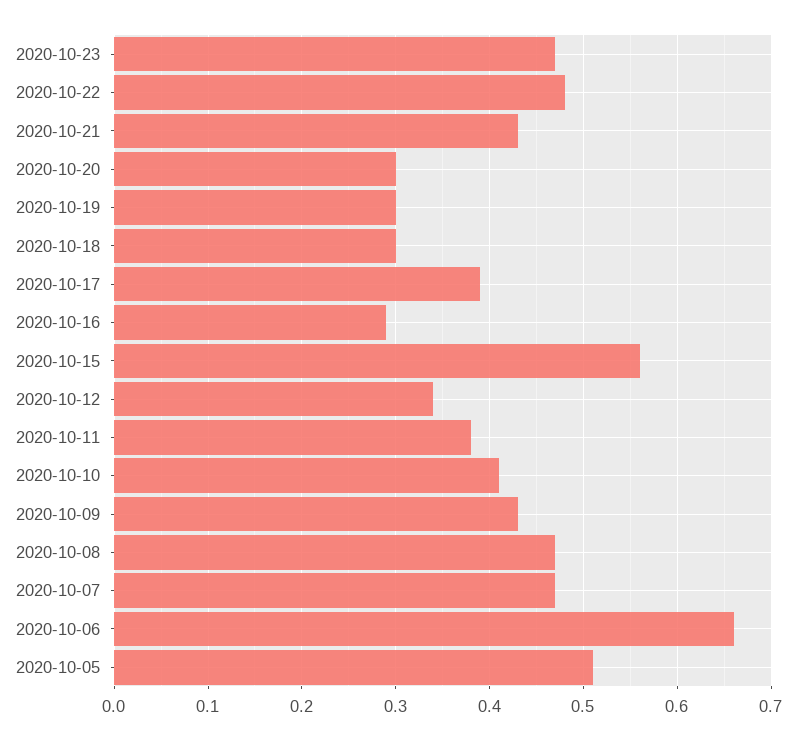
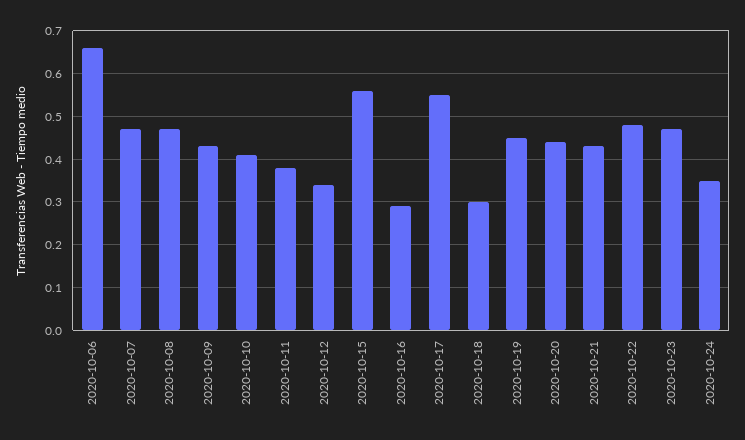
2020-10-20: 0.3 -> 0.45
2020-10-19: 0.3 -> 0.45
2020-10-17: 0.39 -> 0.55
2020-10-05: 0.51 -> none
2020-10-24: none -> 0.35

